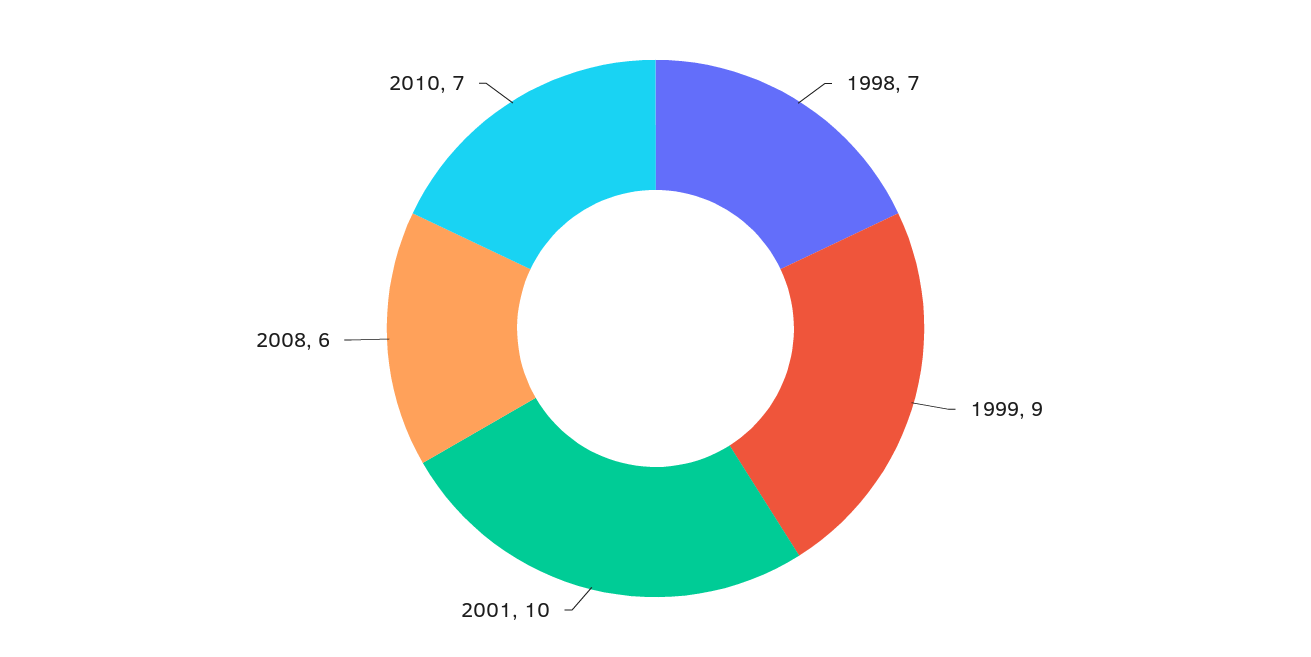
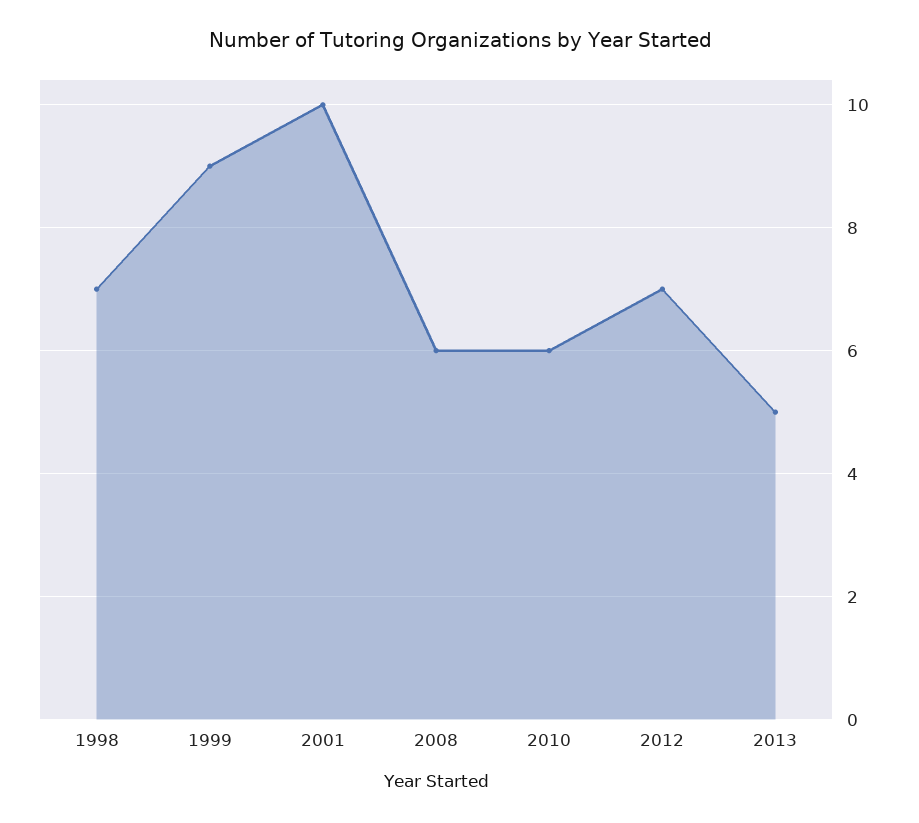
2010: 7 -> 6
2012: none -> 7
2013: none -> 5

